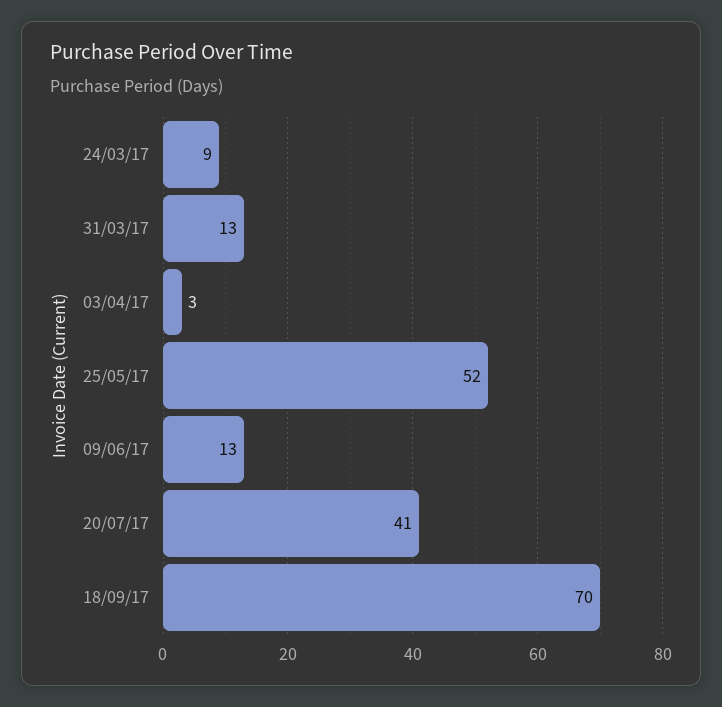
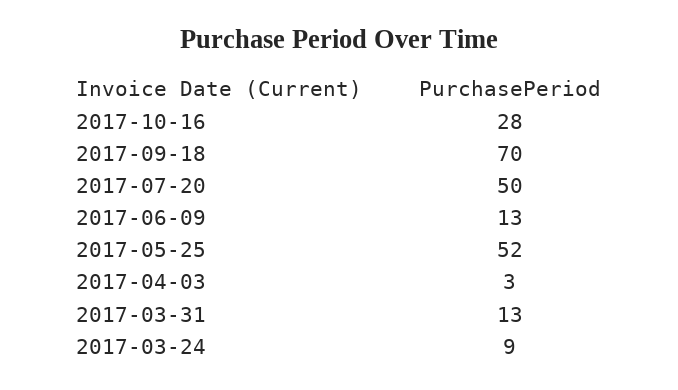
20/07/17: 41 -> 50
2017-10-16: none -> 28

